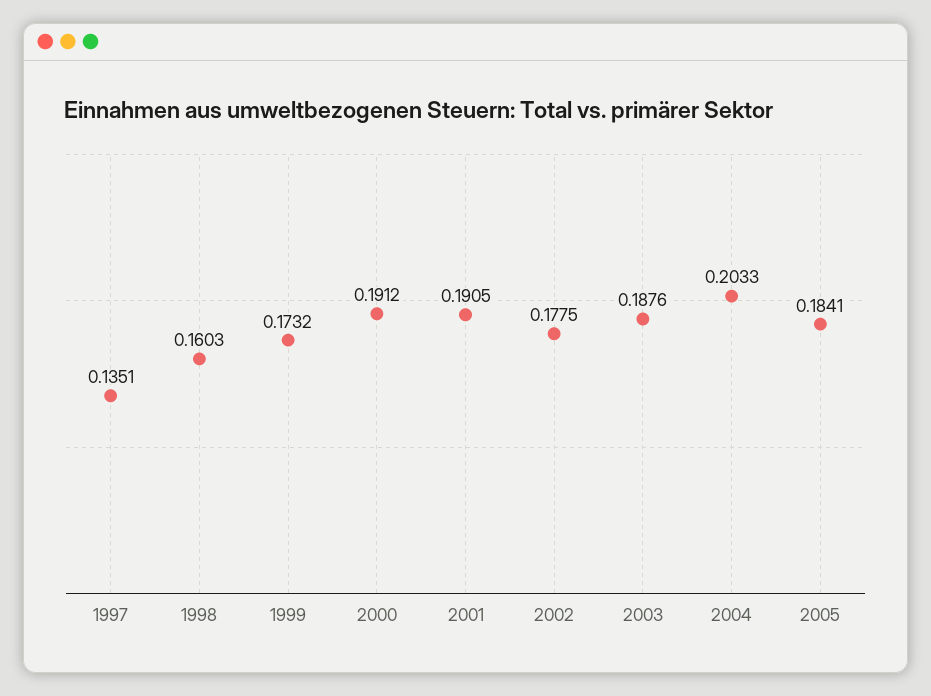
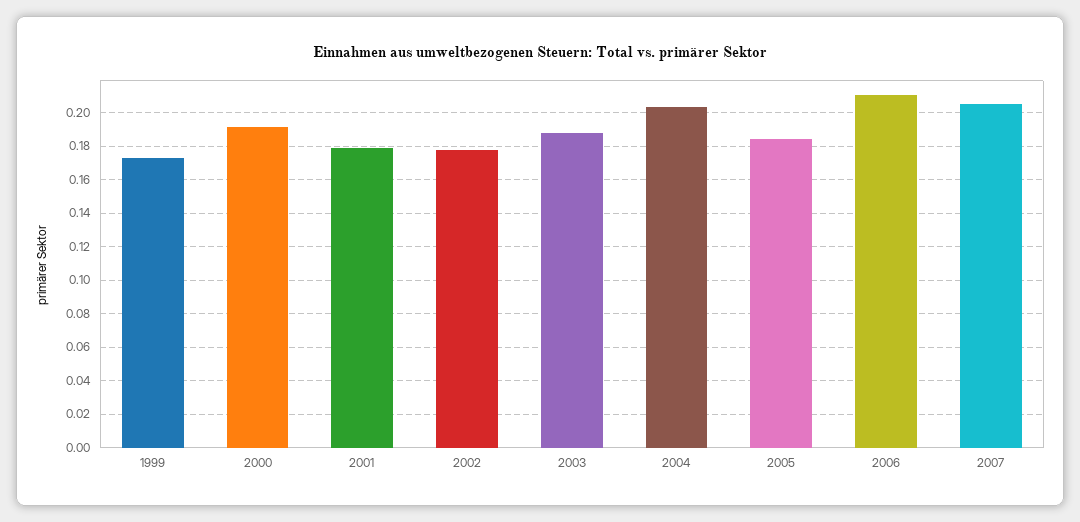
1997: 0.1351 -> none
1998: 0.1603 -> none
2001: 0.1905 -> 0.18
2006: none -> 0.21
2007: none -> 0.205

